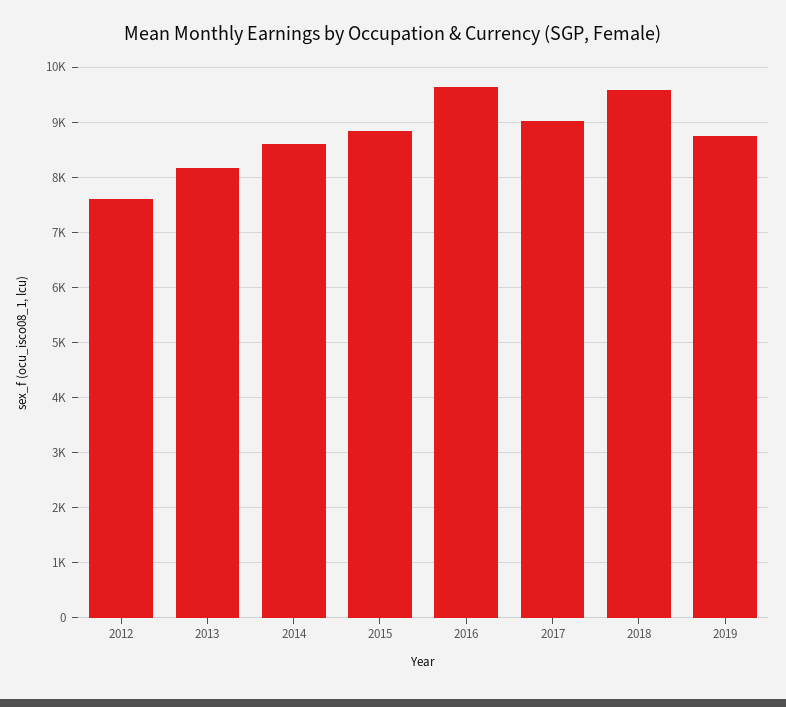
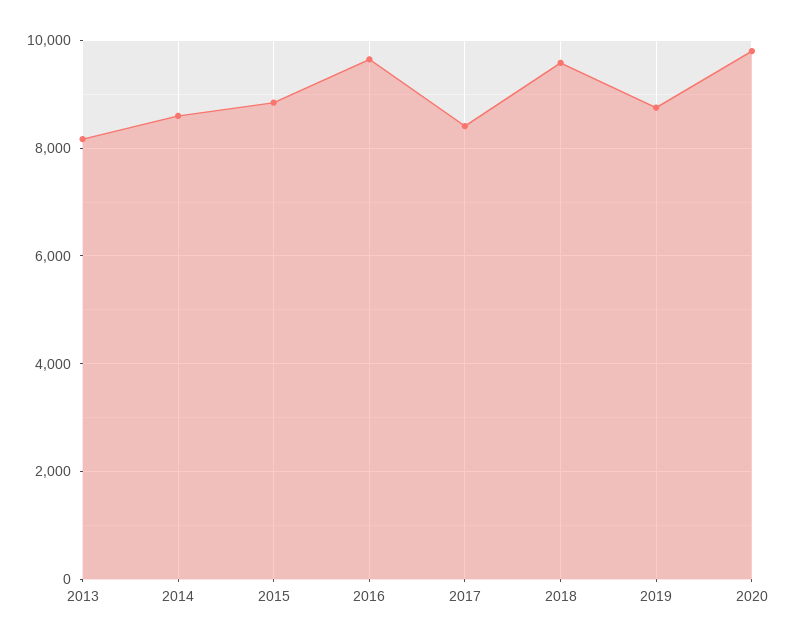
2012: 7600 -> none
2017: 9000 -> 8400
2020: none -> 9800

